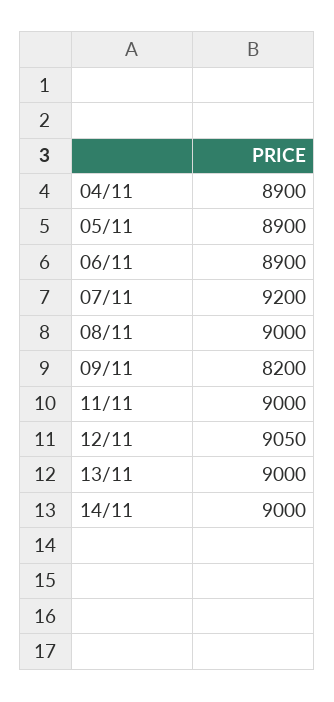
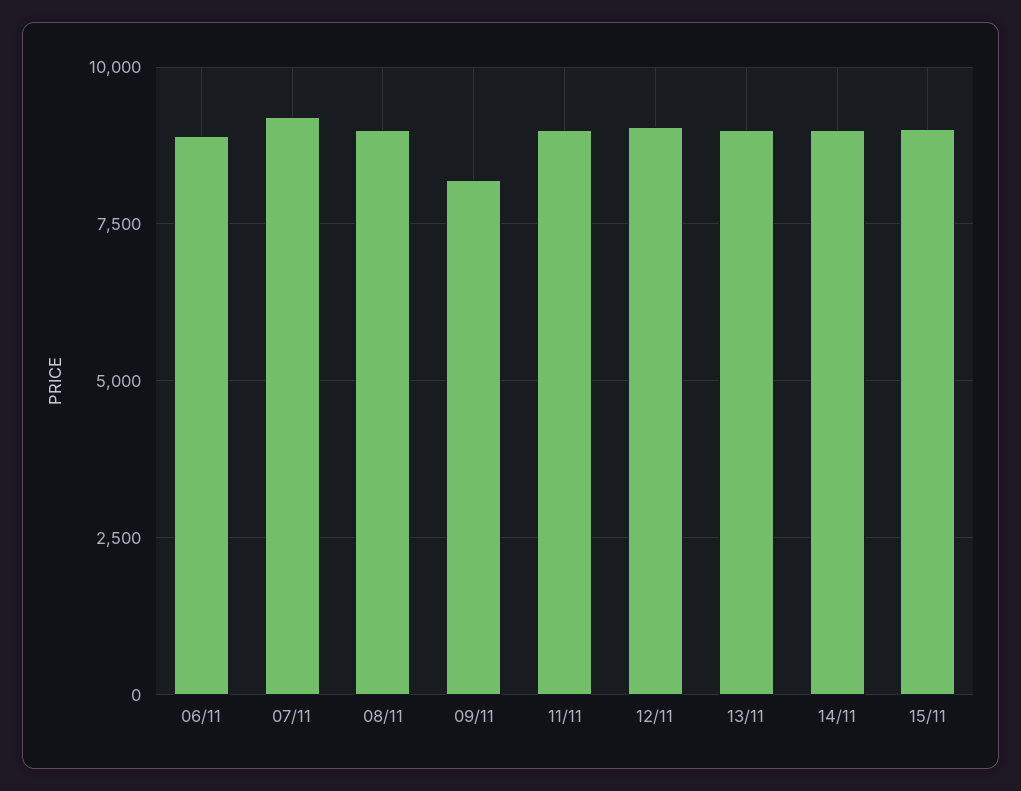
04/11: 8900 -> none
05/11: 8900 -> none
15/11: none -> 9000

